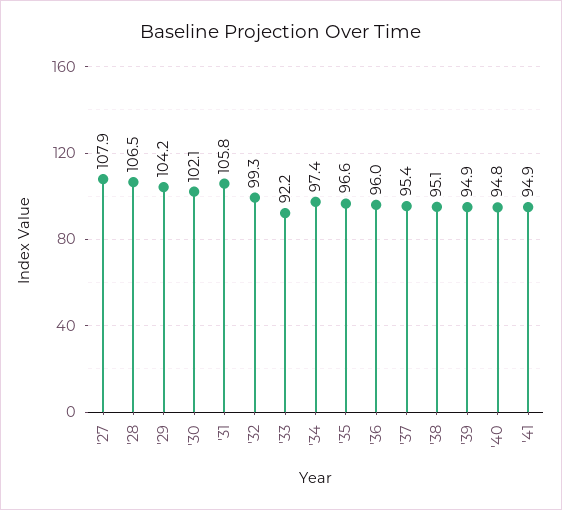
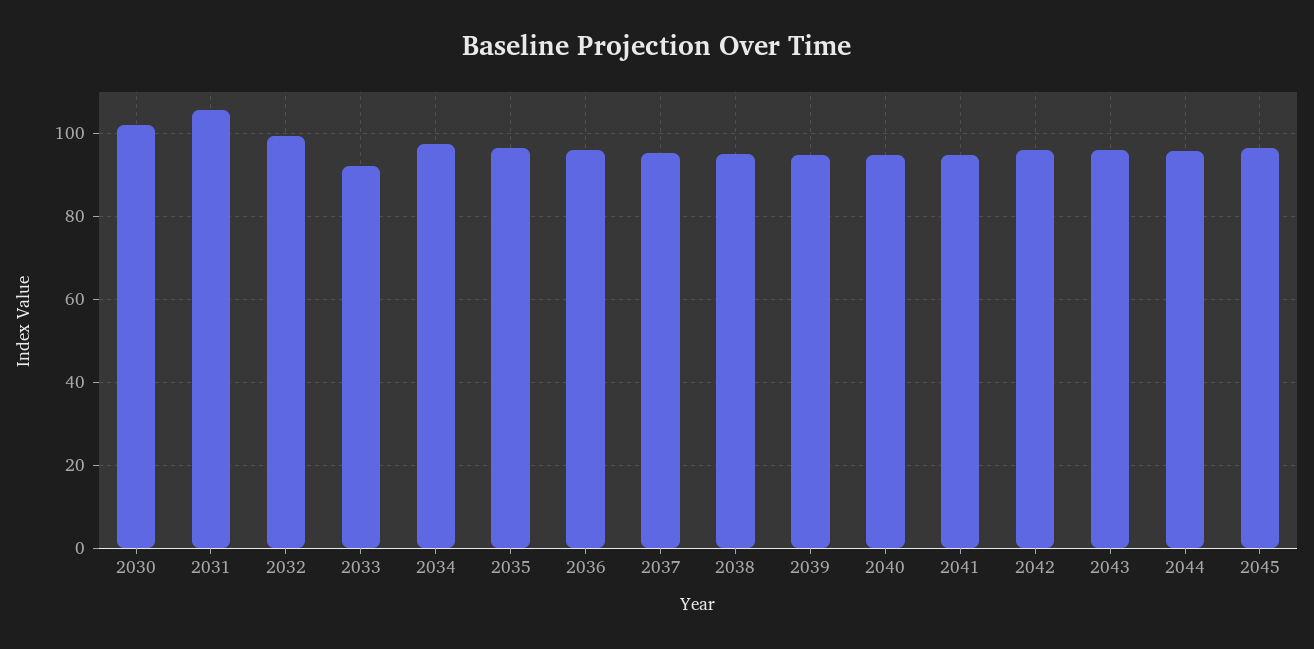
'27: 107.9 -> none
'28: 106.5 -> none
'29: 104.2 -> none
2042: none -> 96
2043: none -> 96
2044: none -> 96
2045: none -> 96

